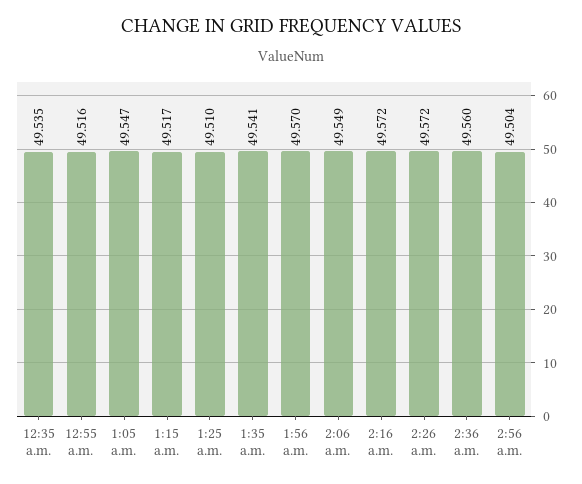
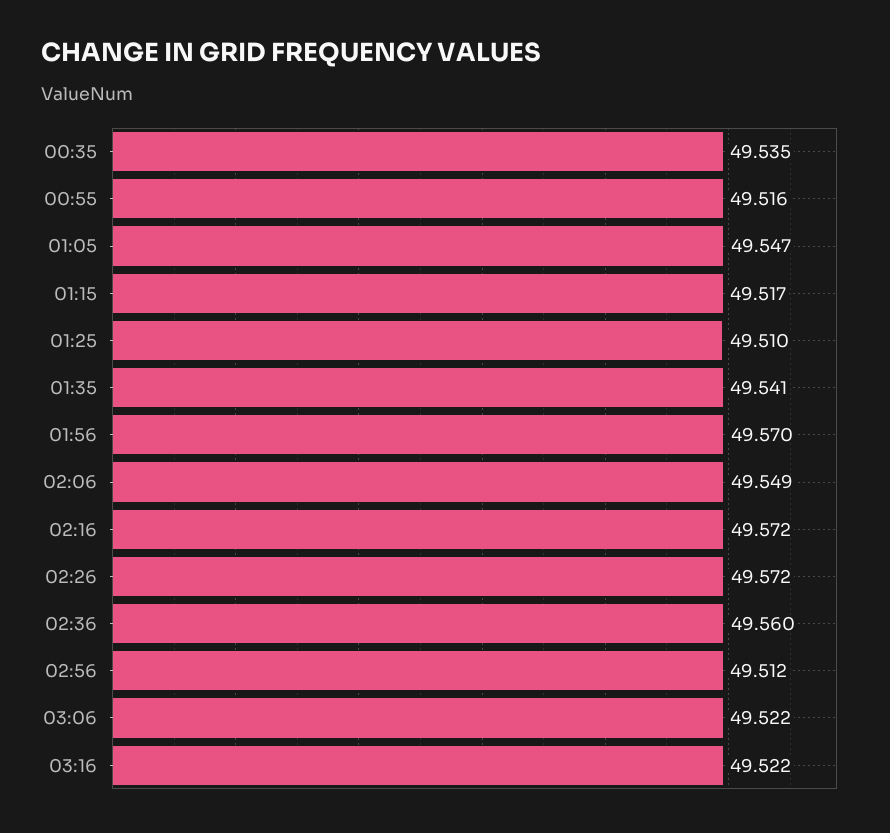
2:56 a.m.: 49.504 -> 49.512
03:06: none -> 49.522
03:16: none -> 49.522

